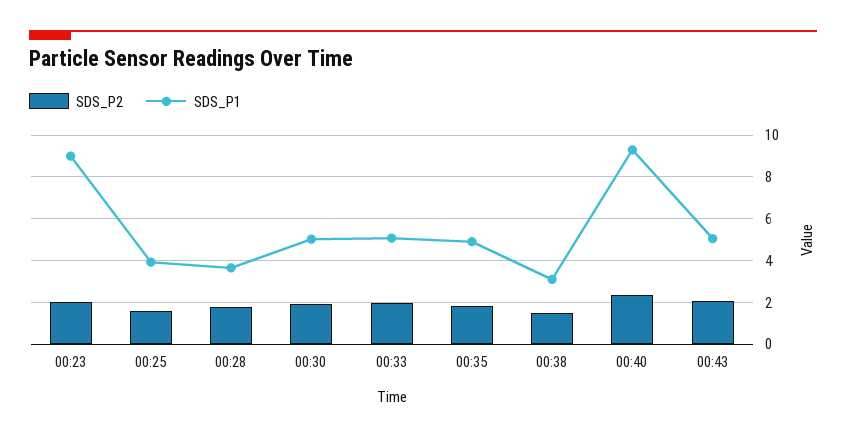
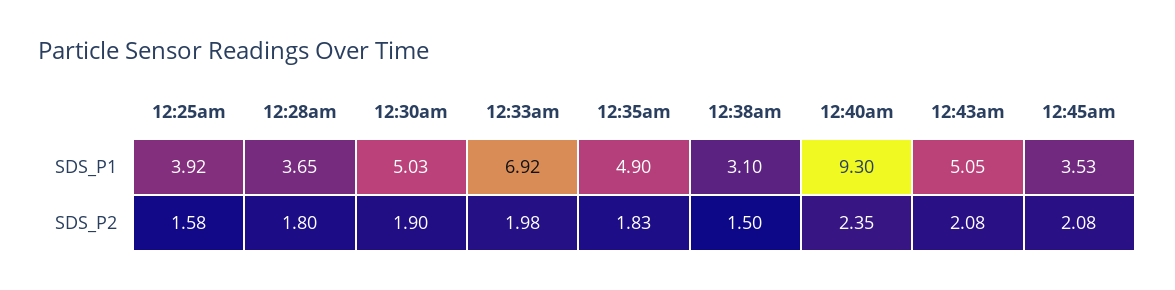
SDS_P2, 00:23: 2 -> none
SDS_P1, 00:23: 9 -> none
SDS_P1, 00:33: 5 -> 6.92
SDS_P1, 12:45am: none -> 3.53
SDS_P2, 12:45am: none -> 2.08

